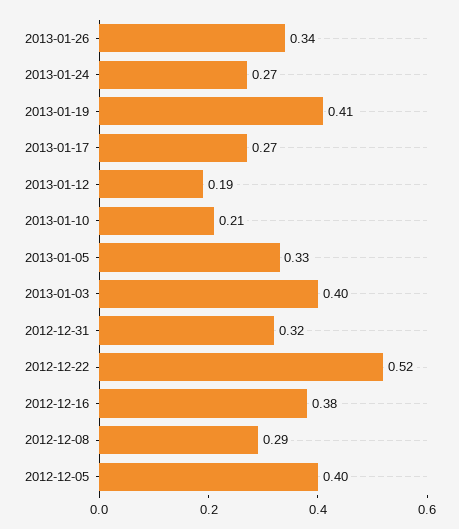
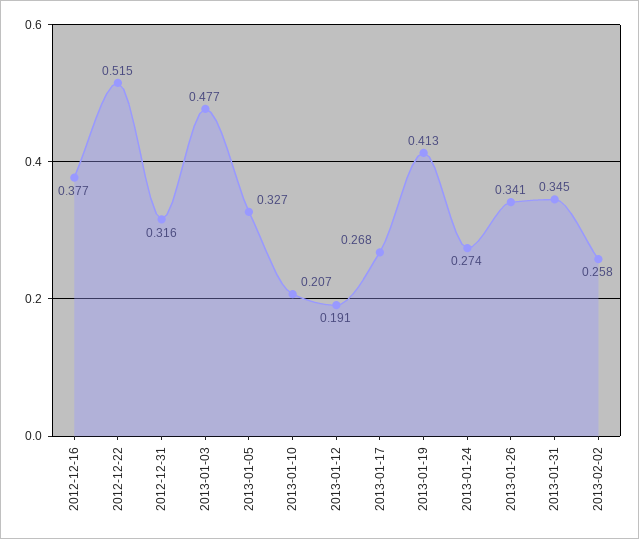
2013-01-03: 0.4 -> 0.477
2012-12-08: 0.29 -> none
2012-12-05: 0.4 -> none
2013-01-31: none -> 0.345
2013-02-02: none -> 0.258

